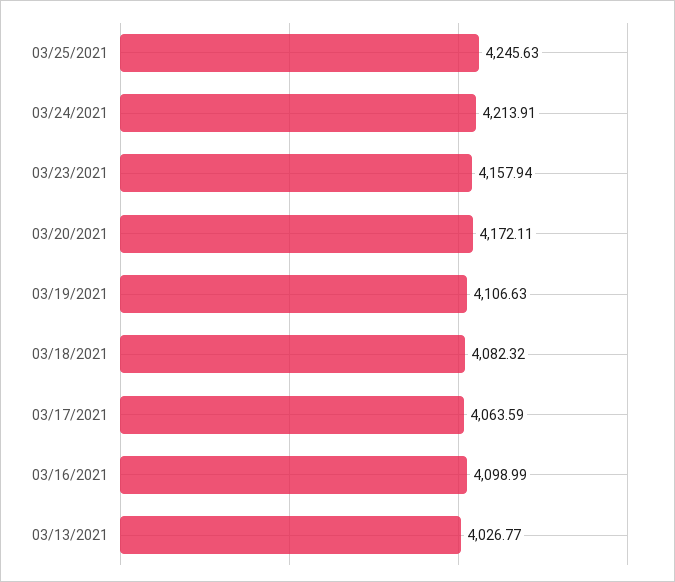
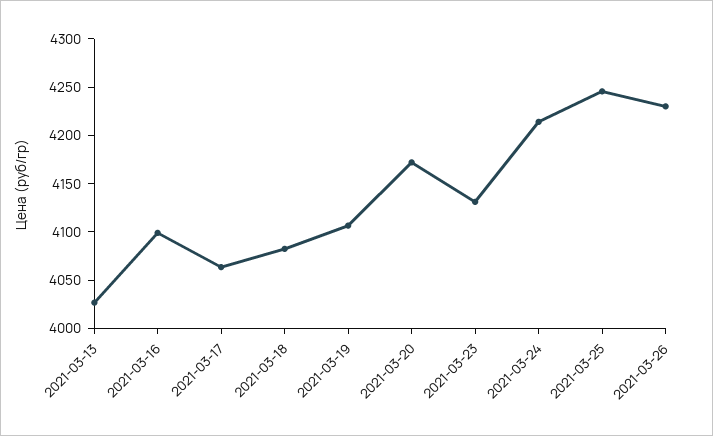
03/23/2021: 4157.94 -> 4130
2021-03-26: none -> 4230

